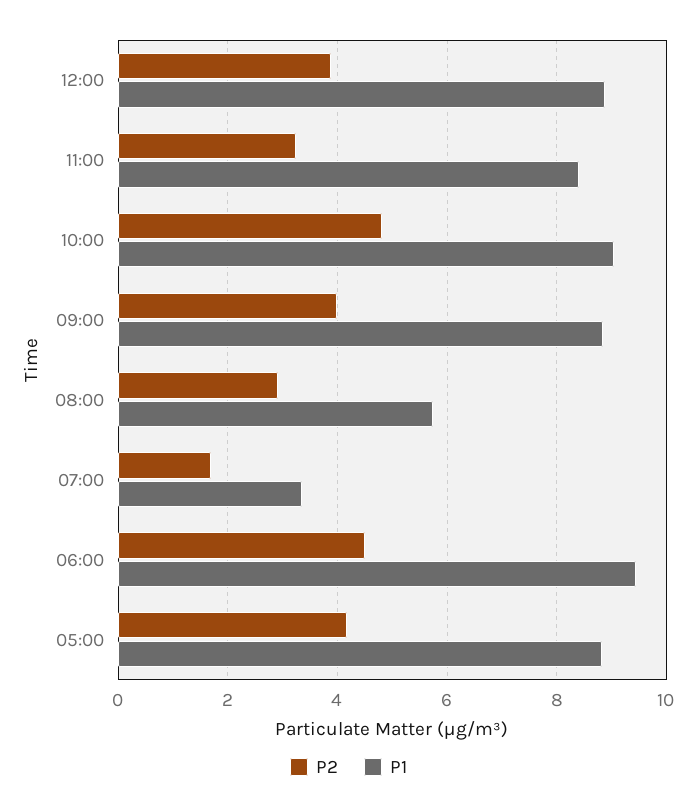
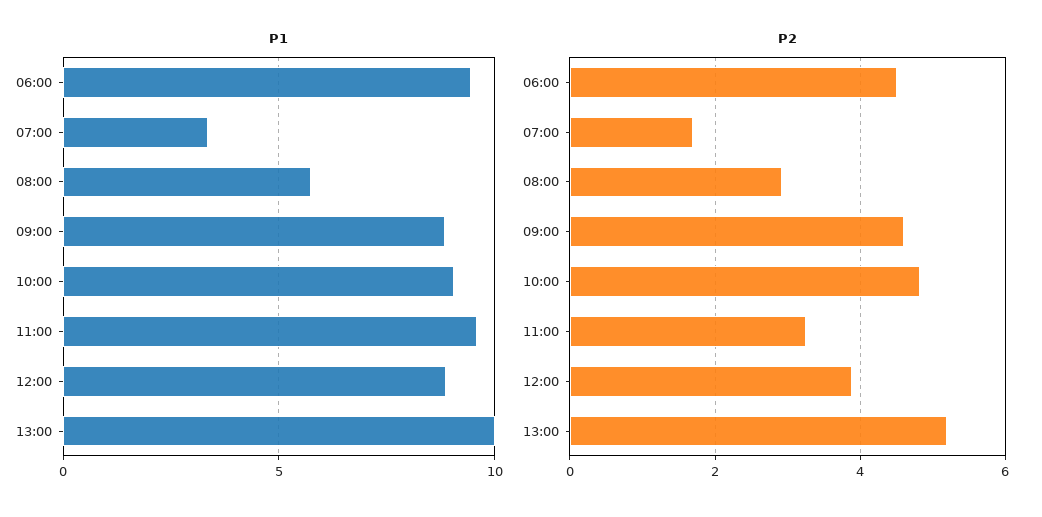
P1, 11:00: 8.4 -> 9.5
P2, 09:00: 4 -> 4.6
P2, 05:00: 4.2 -> none
P1, 05:00: 8.8 -> none
P1, 13:00: none -> 10
P2, 13:00: none -> 5.2

